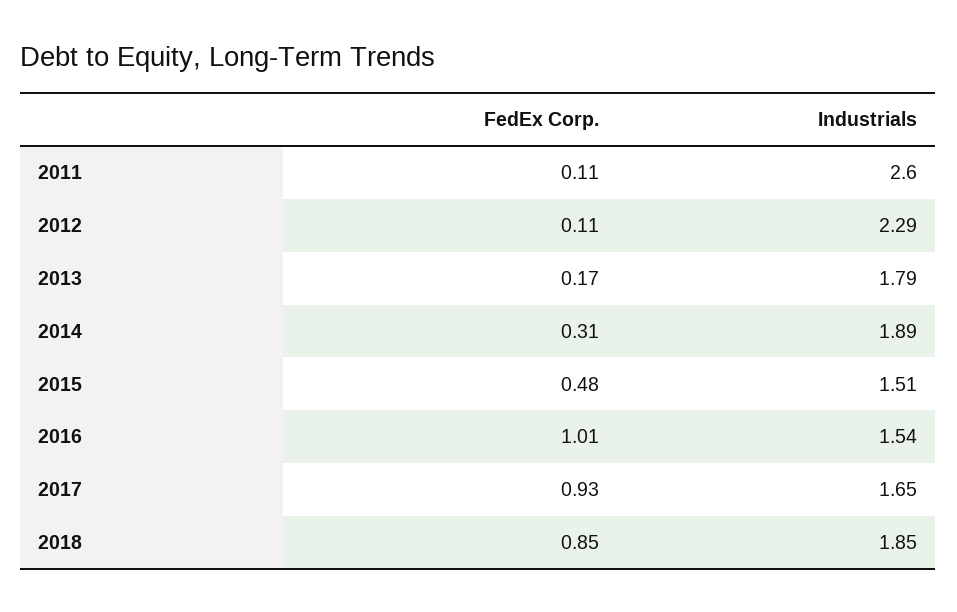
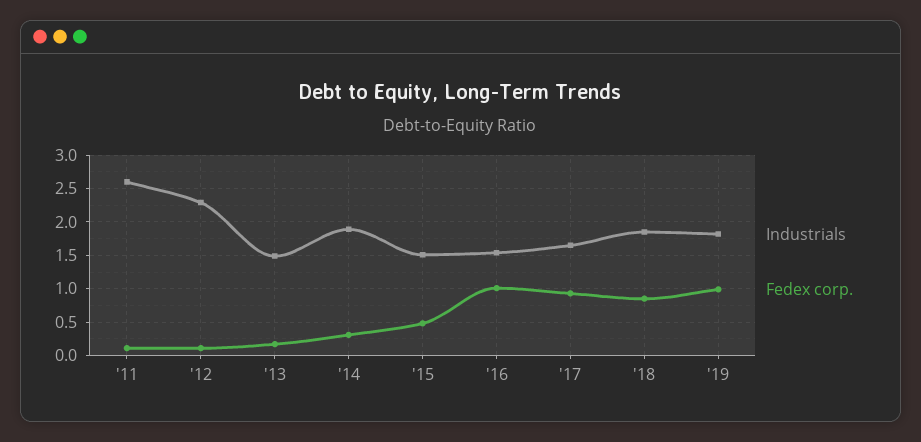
Industrials, 2013: 1.79 -> 1.5
Industrials, '19: none -> 1.8
FedEx Corp., '19: none -> 1

